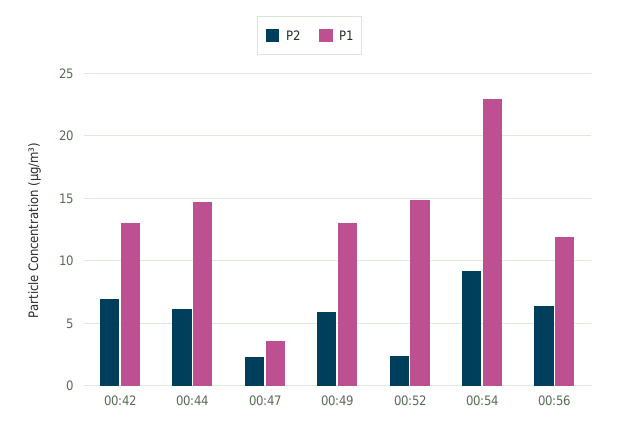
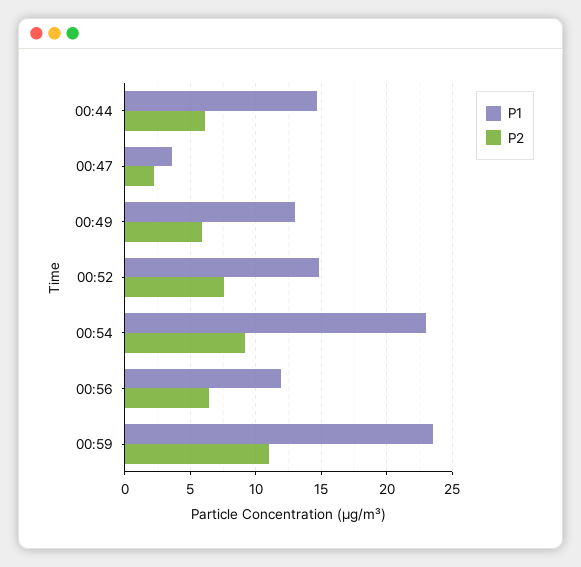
P2, 00:42: 7 -> none
P1, 00:42: 13 -> none
P2, 00:52: 2.5 -> 7.5
P1, 00:59: none -> 23.5
P2, 00:59: none -> 11

